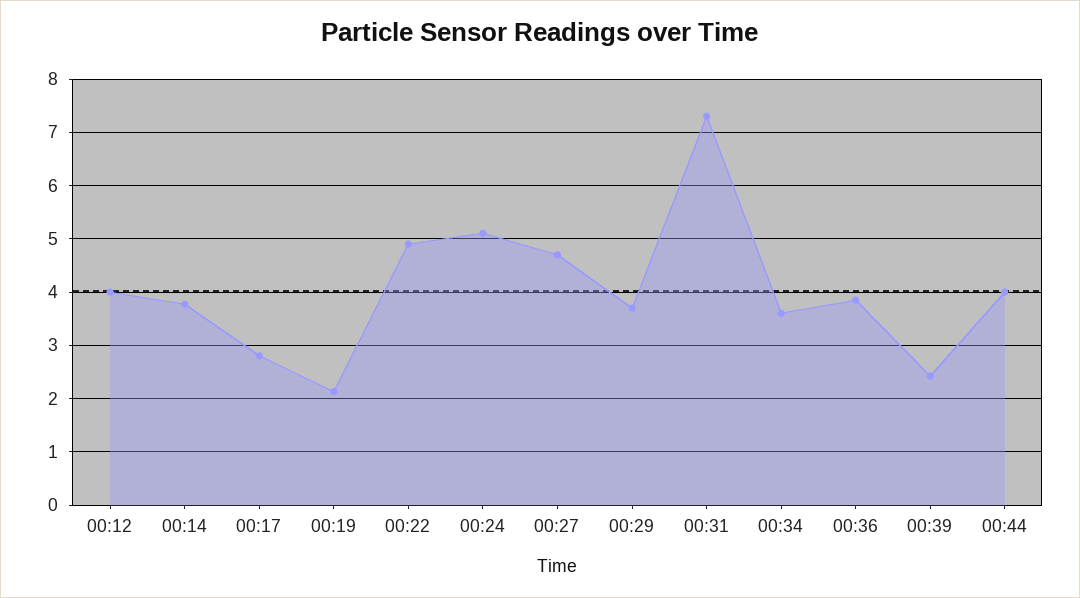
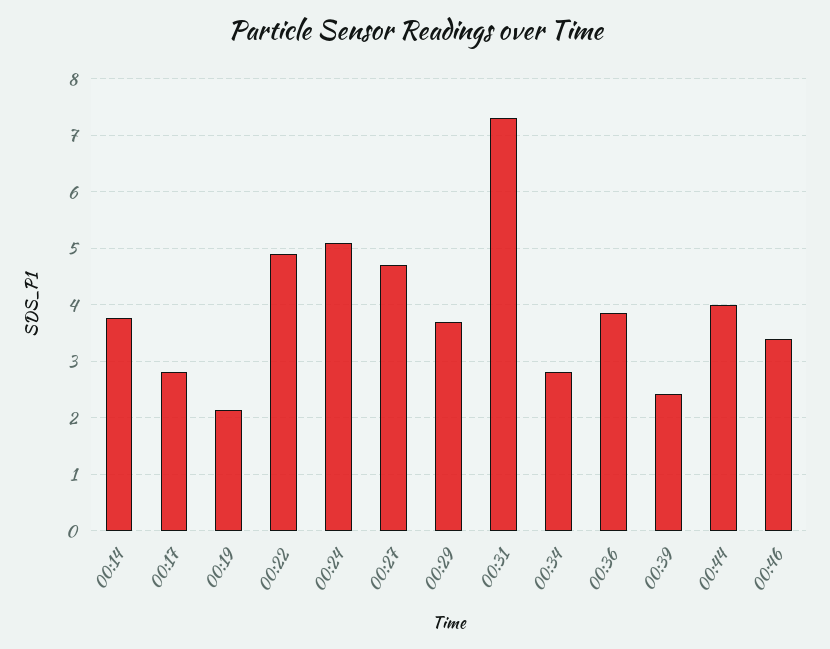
00:12: 4 -> none
00:34: 3.6 -> 2.8
00:46: none -> 3.4

